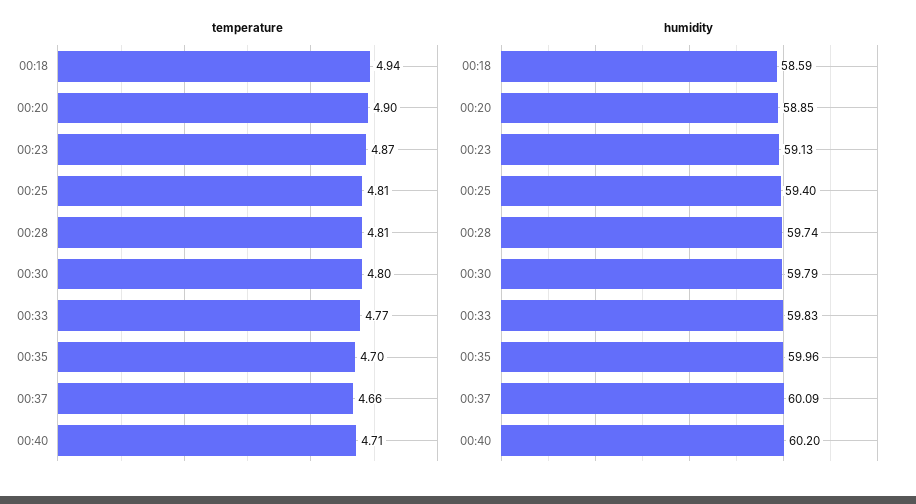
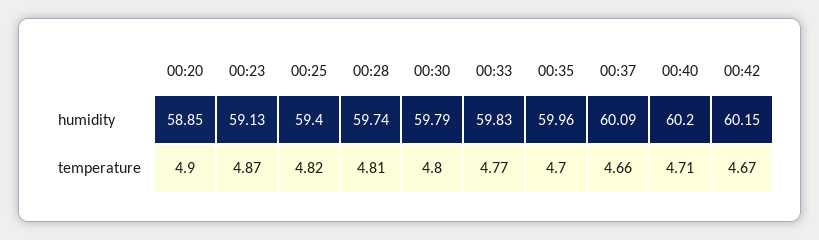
temperature, 00:18: 4.94 -> none
temperature, 00:25: 4.81 -> 4.82
humidity, 00:18: 58.59 -> none
humidity, 00:42: none -> 60.15
temperature, 00:42: none -> 4.67

